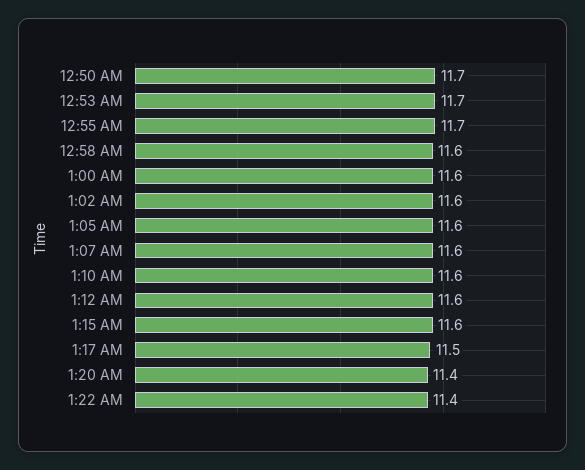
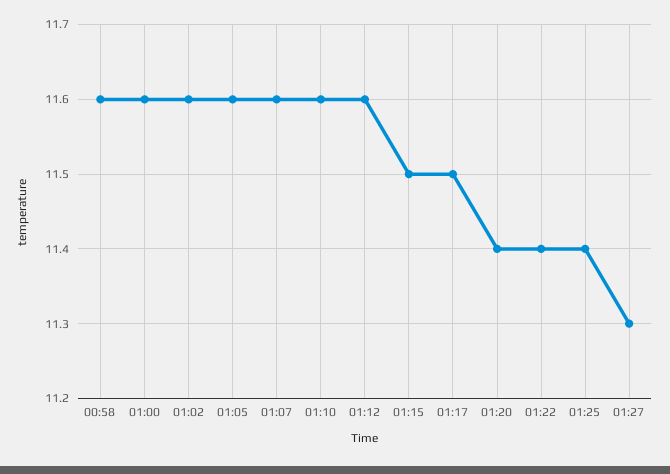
12:50 AM: 11.7 -> none
12:53 AM: 11.7 -> none
12:55 AM: 11.7 -> none
1:15 AM: 11.6 -> 11.5
01:25: none -> 11.4
01:27: none -> 11.3

